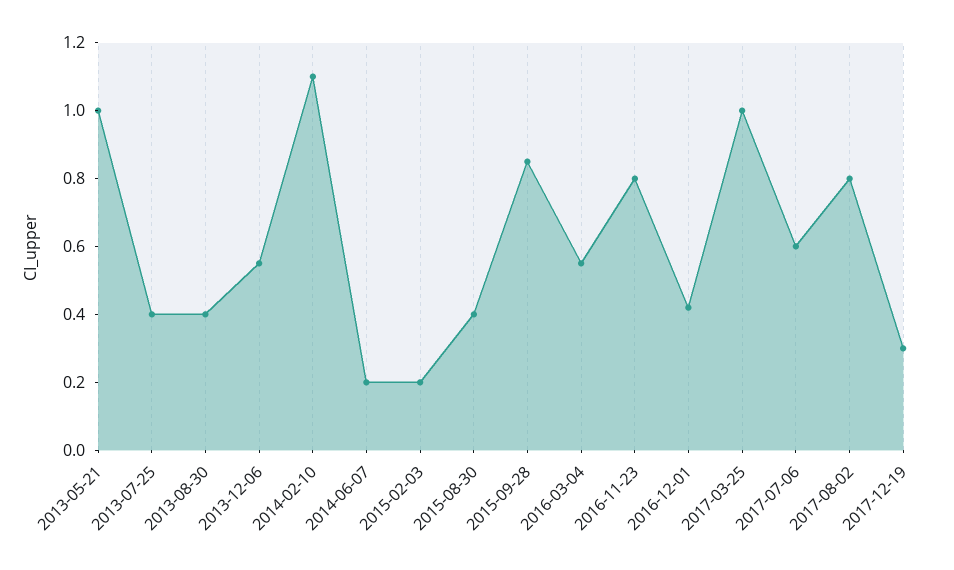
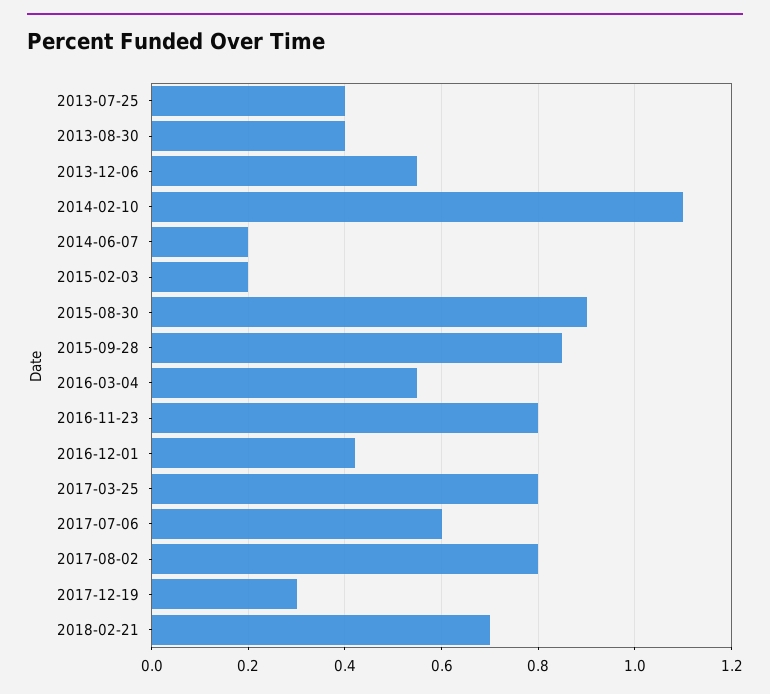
2013-05-21: 1 -> none
2015-08-30: 0.4 -> 0.9
2017-03-25: 1 -> 0.8
2018-02-21: none -> 0.7

